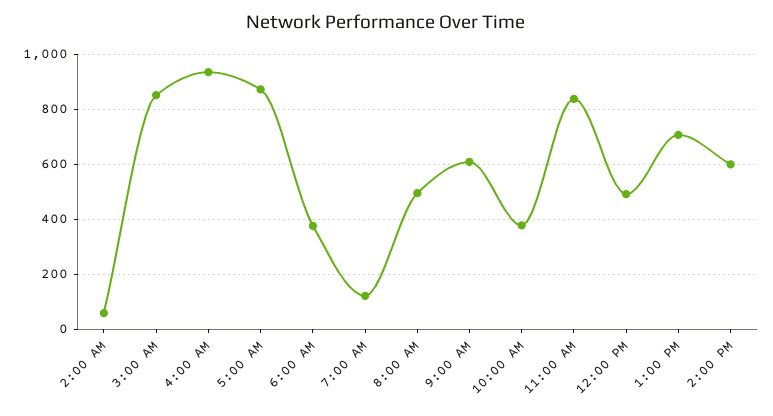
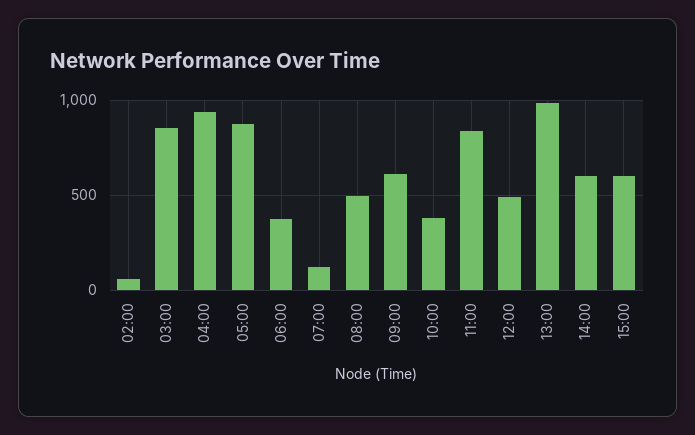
1:00 PM: 700 -> 1000
15:00: none -> 600

